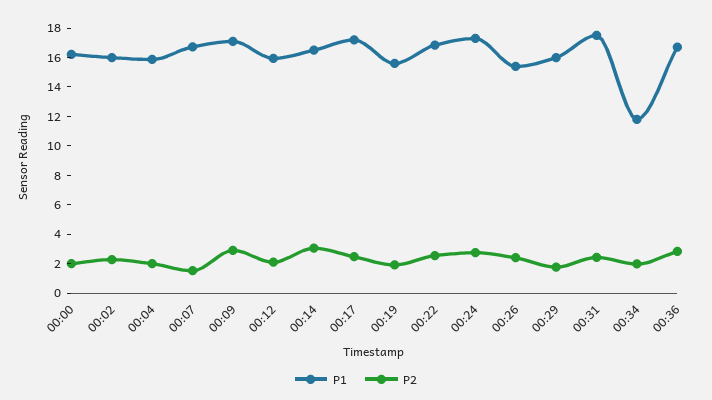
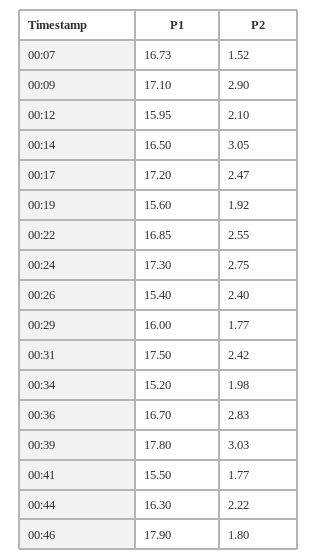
P1, 00:00: 16 -> none
P2, 00:00: 2 -> none
P1, 00:02: 16 -> none
P2, 00:02: 2 -> none
P1, 00:04: 16 -> none
P2, 00:04: 2 -> none
P1, 00:34: 12 -> 15.2
P1, 00:39: none -> 17.8
P2, 00:39: none -> 3.03
P1, 00:41: none -> 15.5
P2, 00:41: none -> 1.77
P1, 00:44: none -> 16.3
P2, 00:44: none -> 2.22
P1, 00:46: none -> 17.9
P2, 00:46: none -> 1.8

